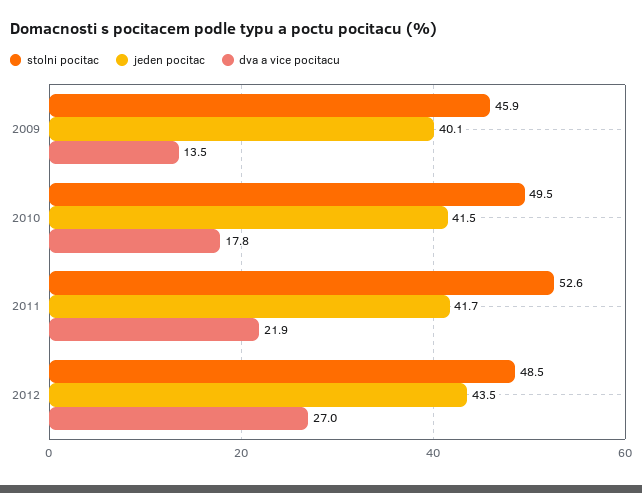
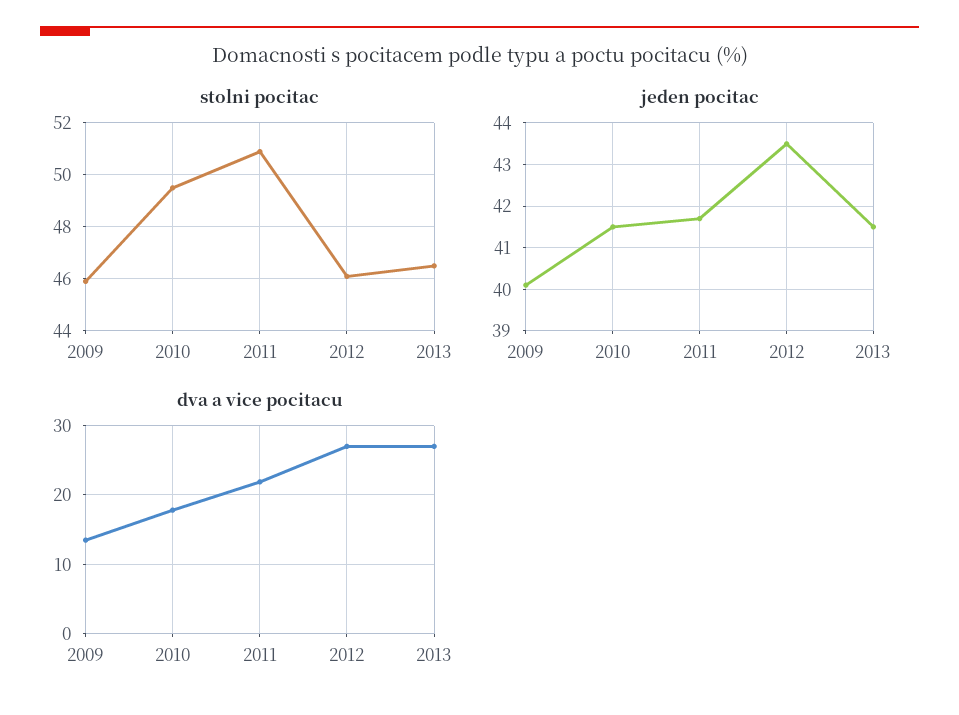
stolni pocitac, 2011: 52.6 -> 51
stolni pocitac, 2012: 48.5 -> 46
stolni pocitac, 2013: none -> 46.5
jeden pocitac, 2013: none -> 41.5
dva a vice pocitacu, 2013: none -> 27

